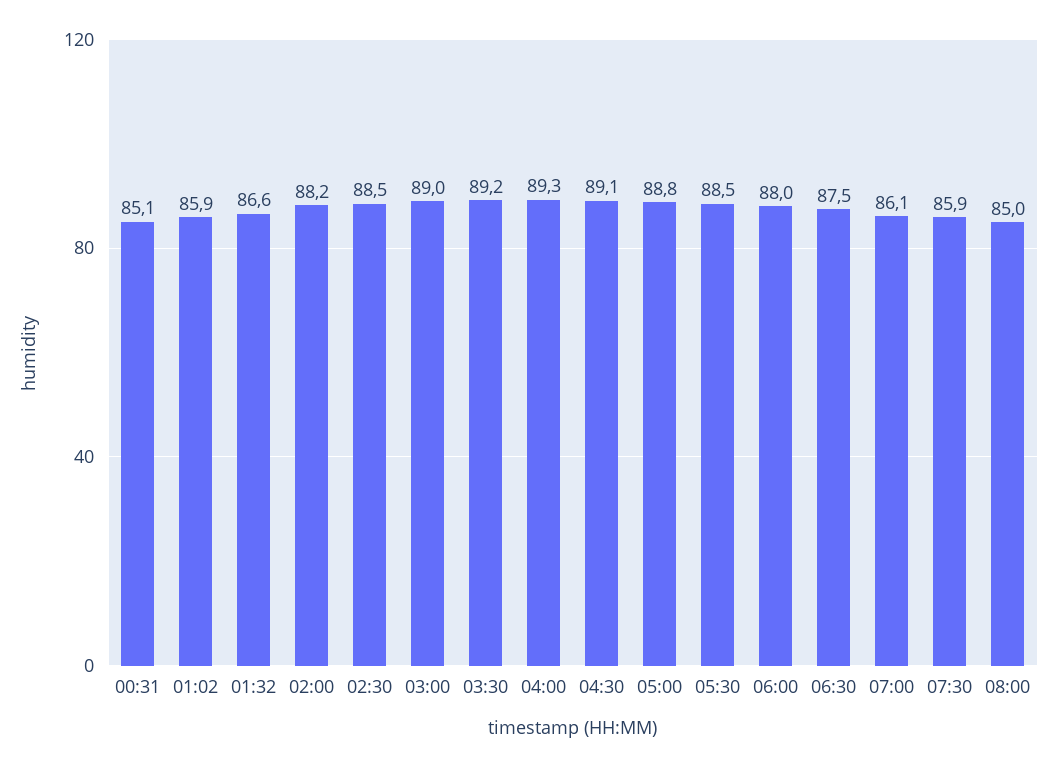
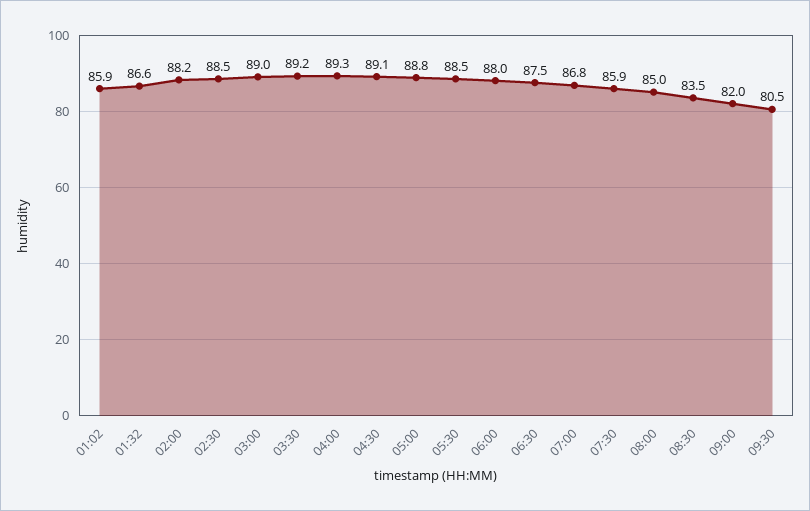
00:31: 85.1 -> none
07:00: 86.1 -> 86.8
08:30: none -> 83.5
09:00: none -> 82
09:30: none -> 80.5

